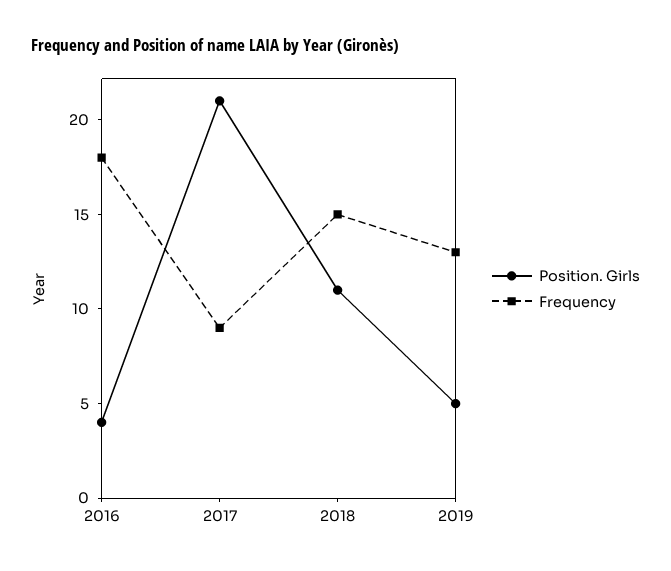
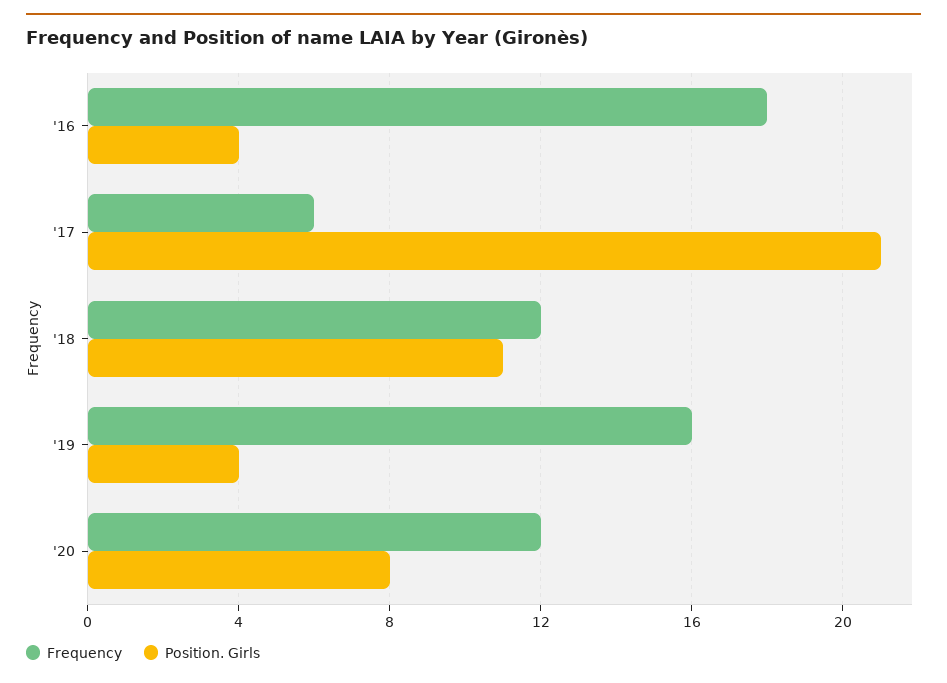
Frequency, 2017: 9 -> 6
Frequency, 2018: 15 -> 12
Position. Girls, 2019: 5 -> 4
Frequency, 2019: 13 -> 16
Frequency, '20: none -> 12
Position. Girls, '20: none -> 8

